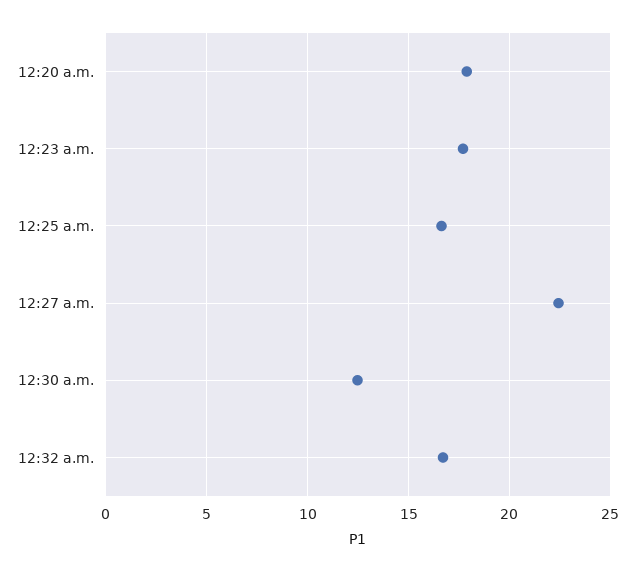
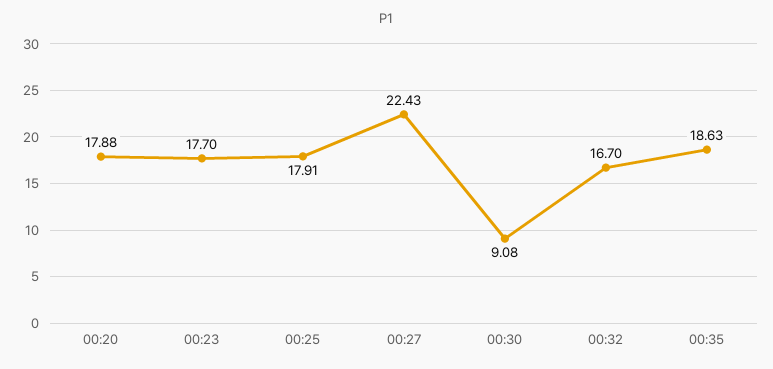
12:25 a.m.: 16.5 -> 17.91
12:30 a.m.: 12.5 -> 9.08
00:35: none -> 18.63

